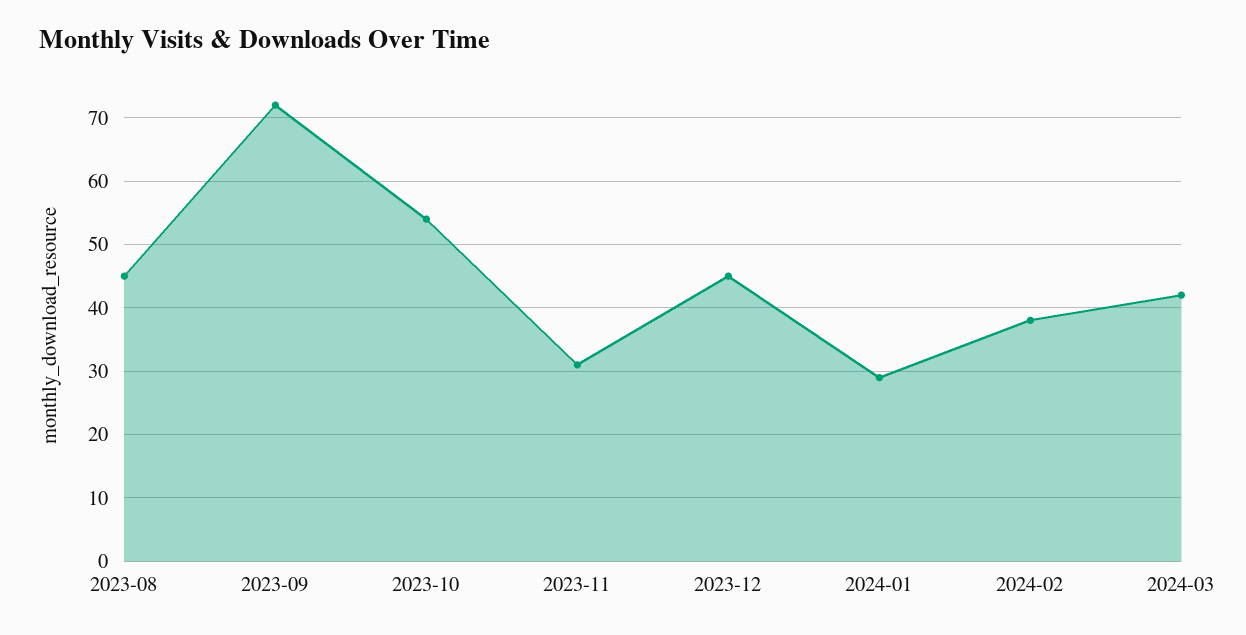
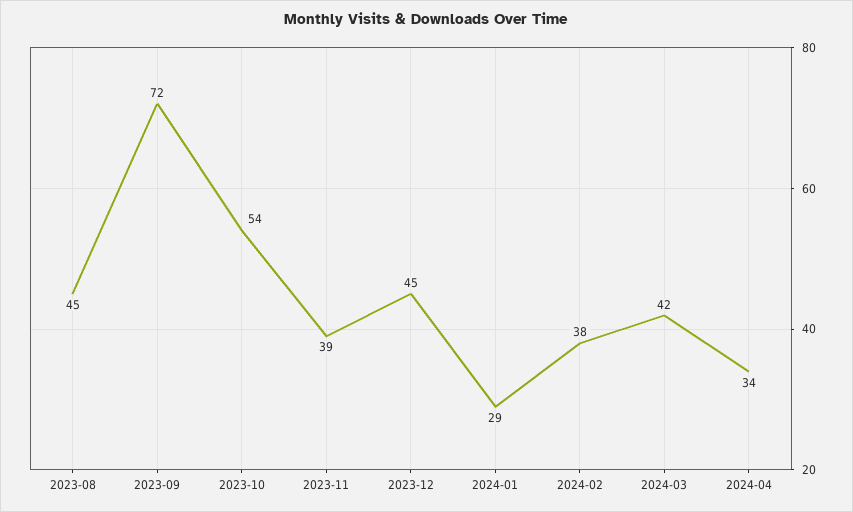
2023-11: 31 -> 39
2024-04: none -> 34

